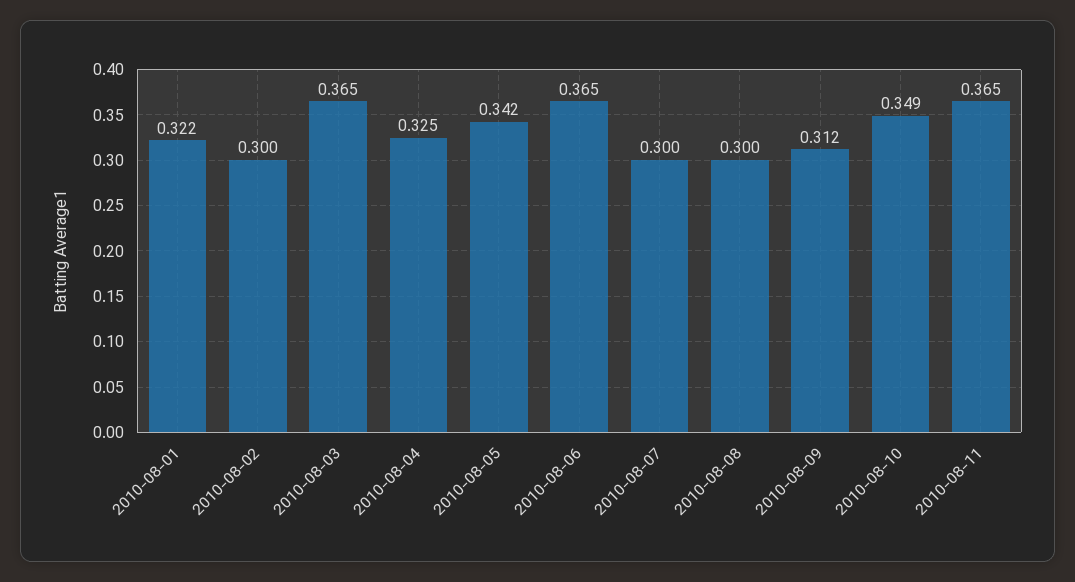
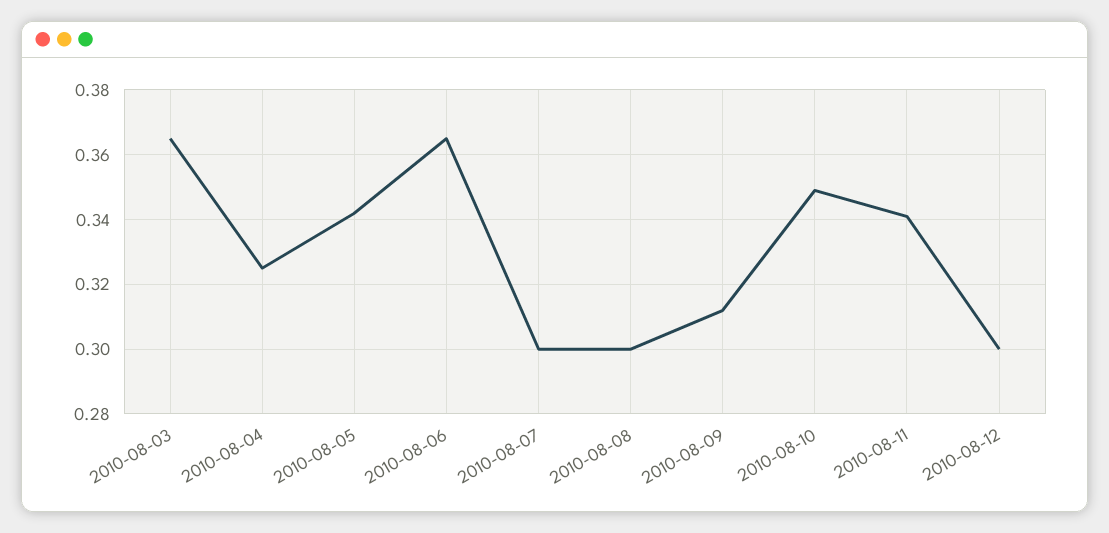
2010-08-01: 0.322 -> none
2010-08-02: 0.3 -> none
2010-08-11: 0.365 -> 0.34
2010-08-12: none -> 0.3

